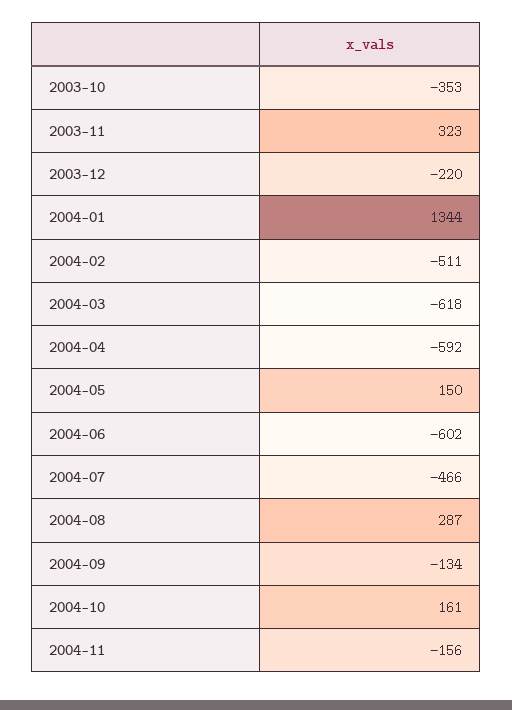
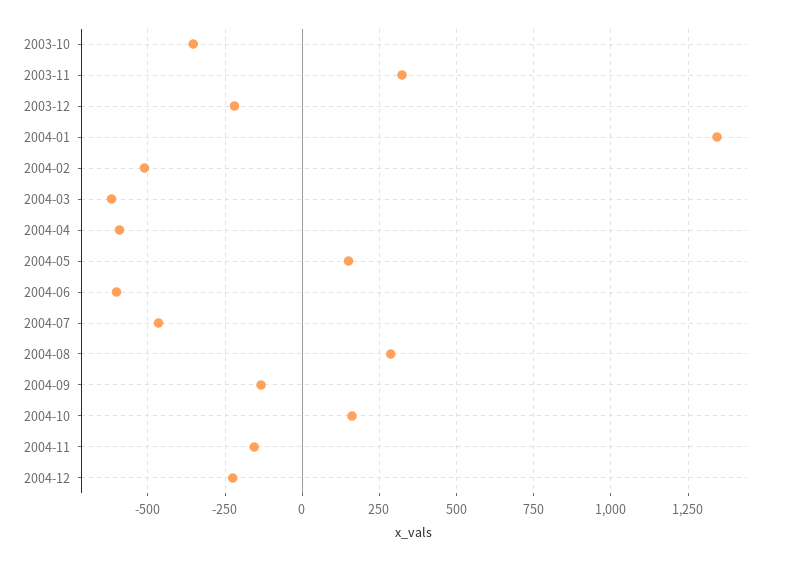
2004-12: none -> -225

